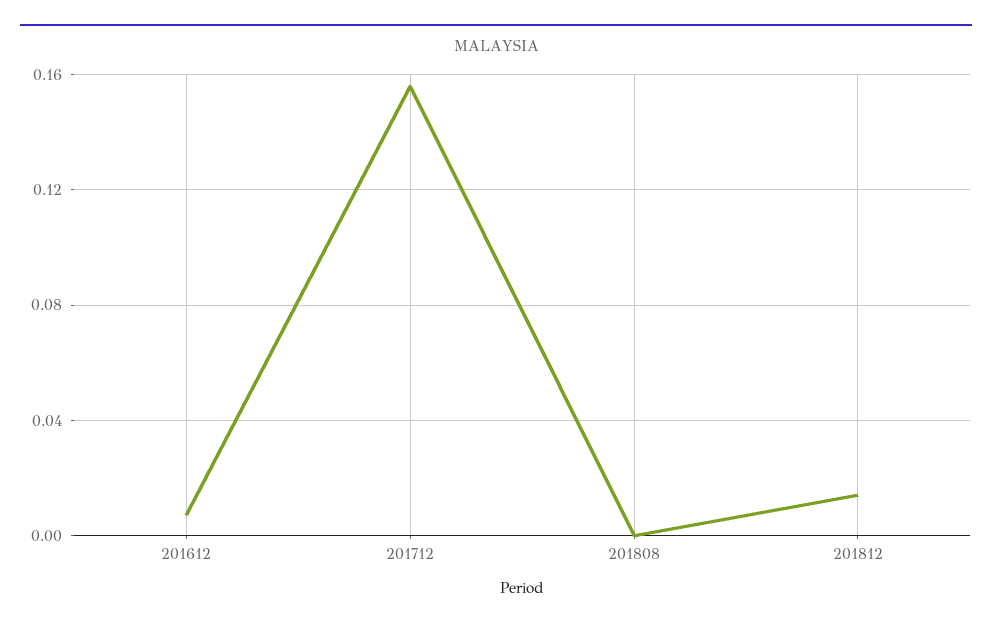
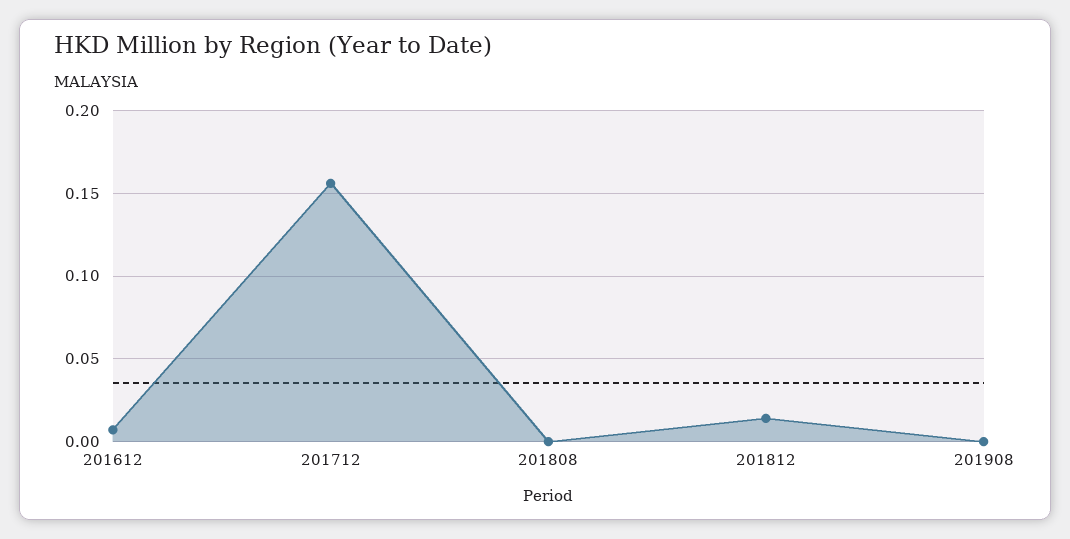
201908: none -> 0

